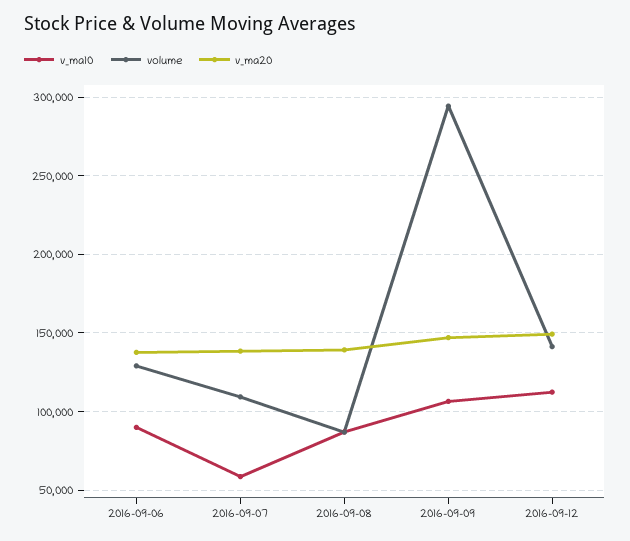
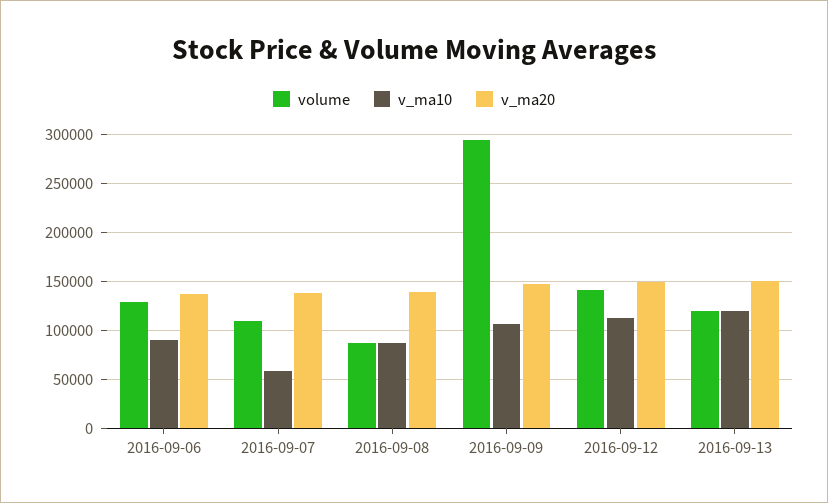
volume, 2016-09-13: none -> 120000
v_ma10, 2016-09-13: none -> 120000
v_ma20, 2016-09-13: none -> 150000

